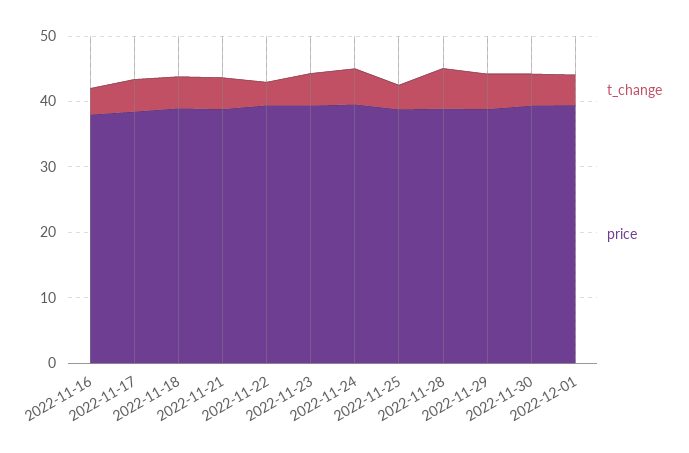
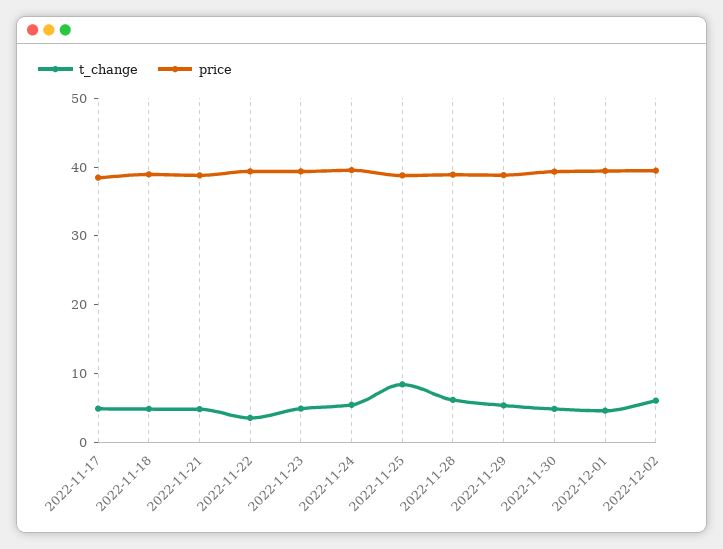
t_change, 2022-11-16: 4 -> none
price, 2022-11-16: 38 -> none
t_change, 2022-11-25: 4 -> 8
t_change, 2022-12-02: none -> 6
price, 2022-12-02: none -> 40

